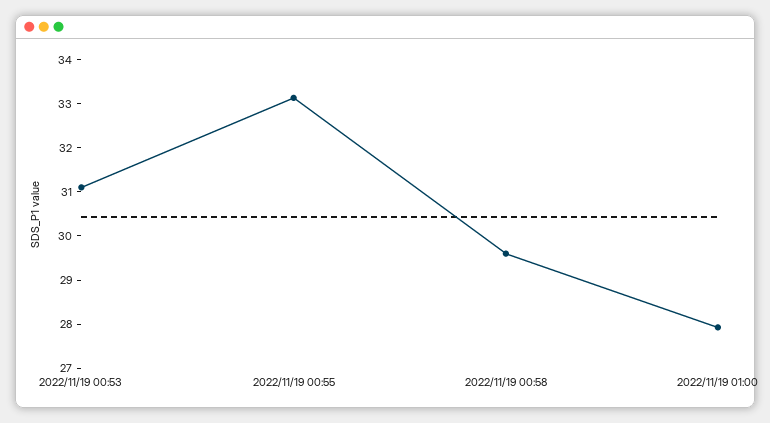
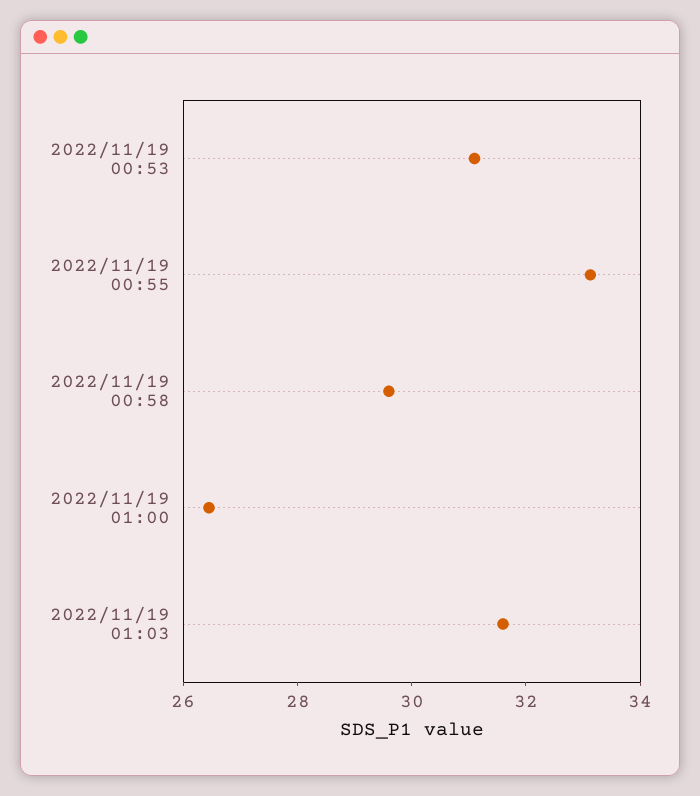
2022/11/19 01:00: 28 -> 26.5
2022/11/19 01:03: none -> 31.5

